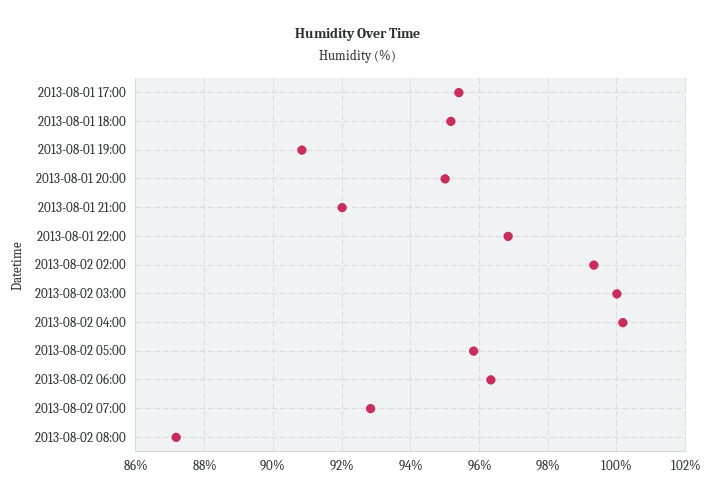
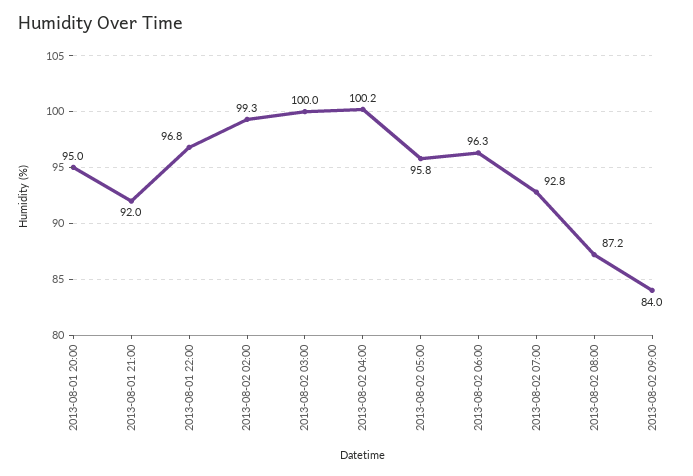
2013-08-01 17:00: 95.4 -> none
2013-08-01 18:00: 95.2 -> none
2013-08-01 19:00: 90.8 -> none
2013-08-02 09:00: none -> 84

